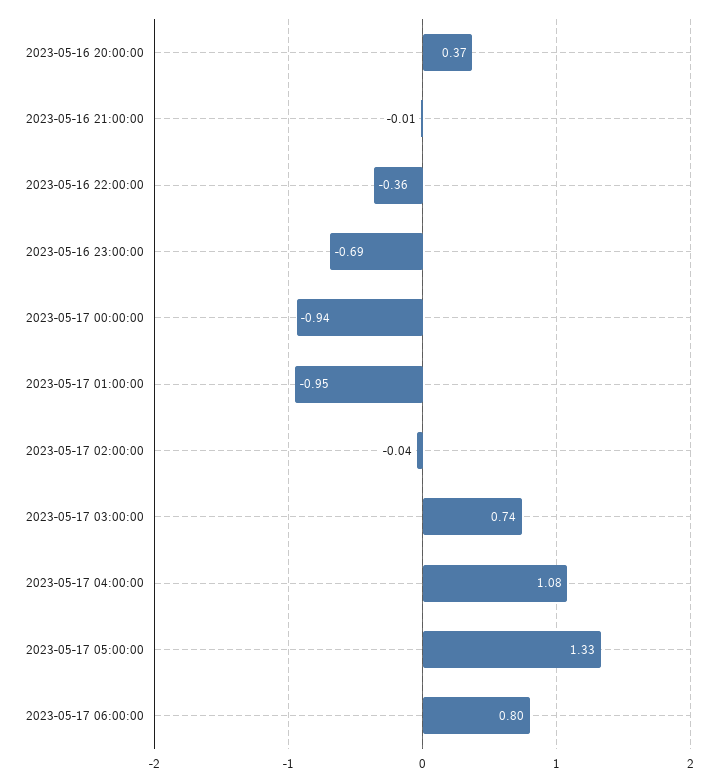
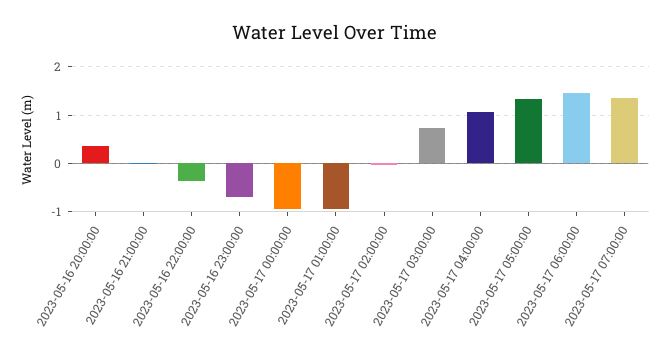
2023-05-17 06:00:00: 0.8 -> 1.4
2023-05-17 07:00:00: none -> 1.4

